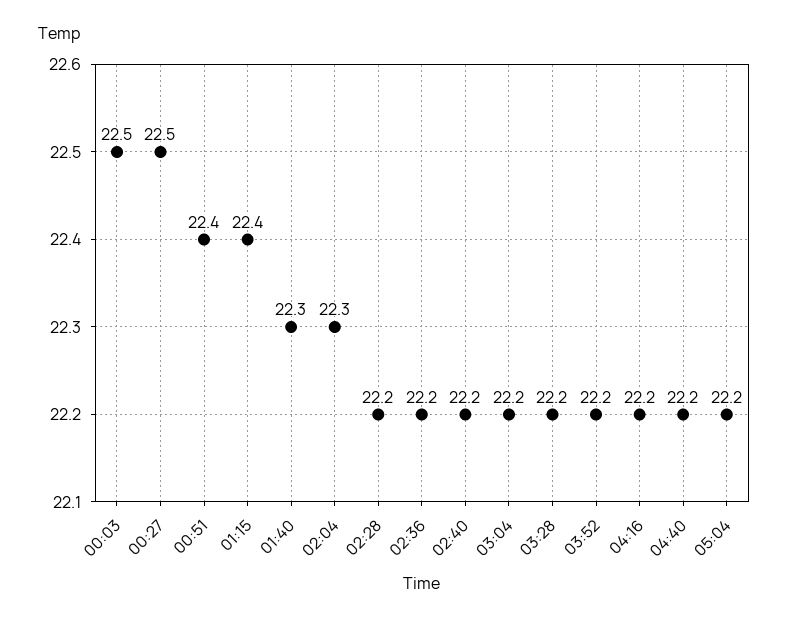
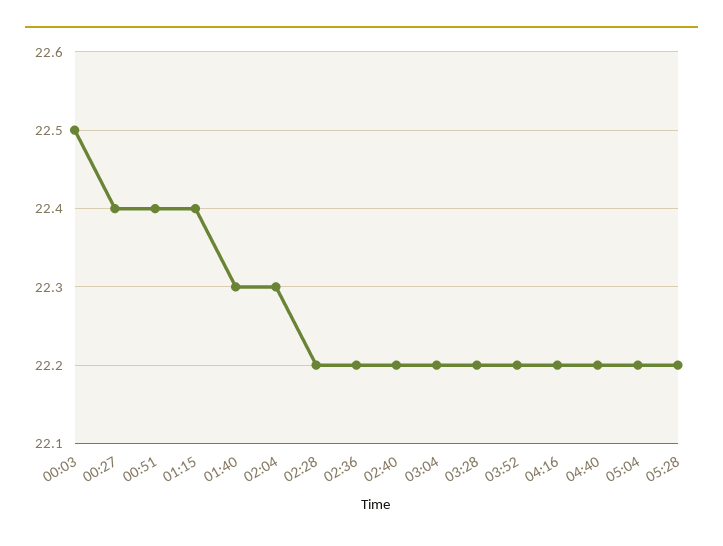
00:27: 22.5 -> 22.4
05:28: none -> 22.2

